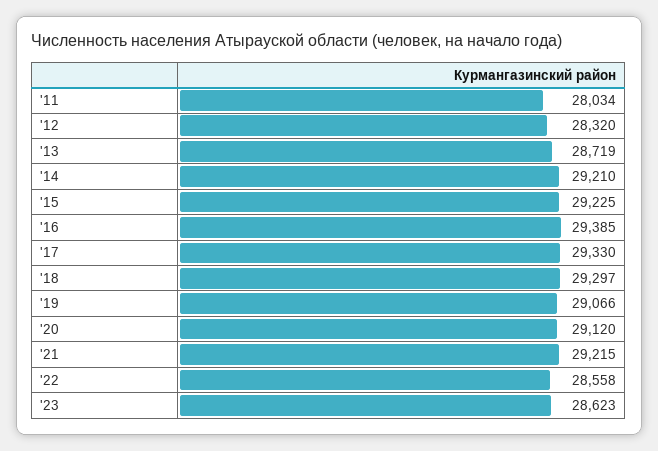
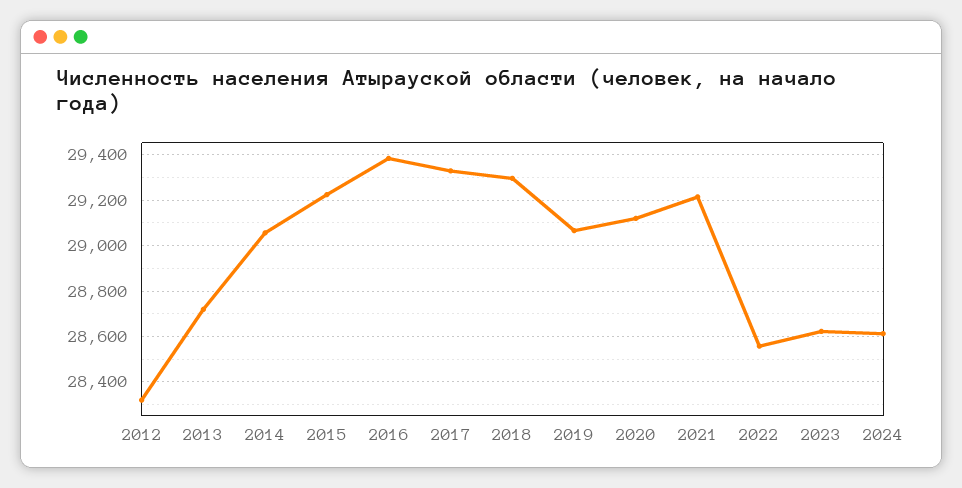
'11: 28034 -> none
'14: 29210 -> 29050
2024: none -> 28600

